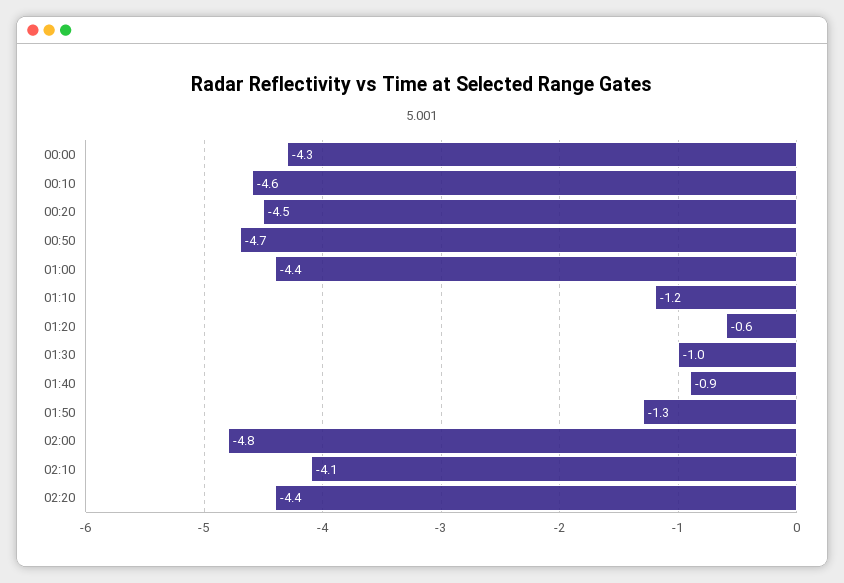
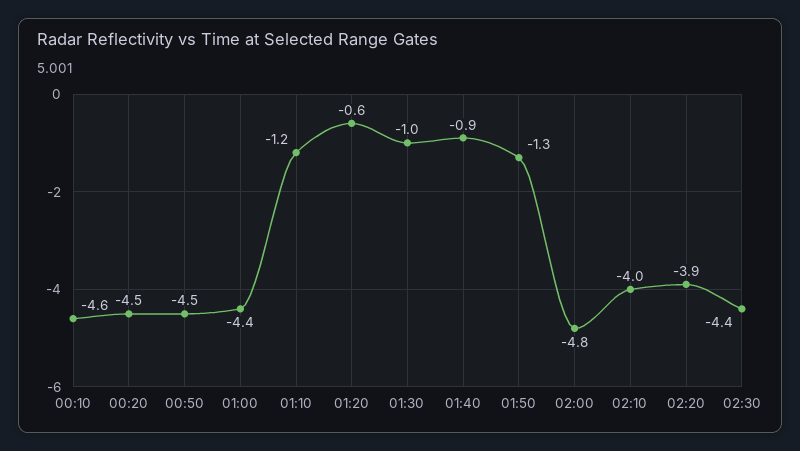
00:00: -4.3 -> none
00:50: -4.7 -> -4.5
02:10: -4.1 -> -4
02:20: -4.4 -> -3.9
02:30: none -> -4.4

